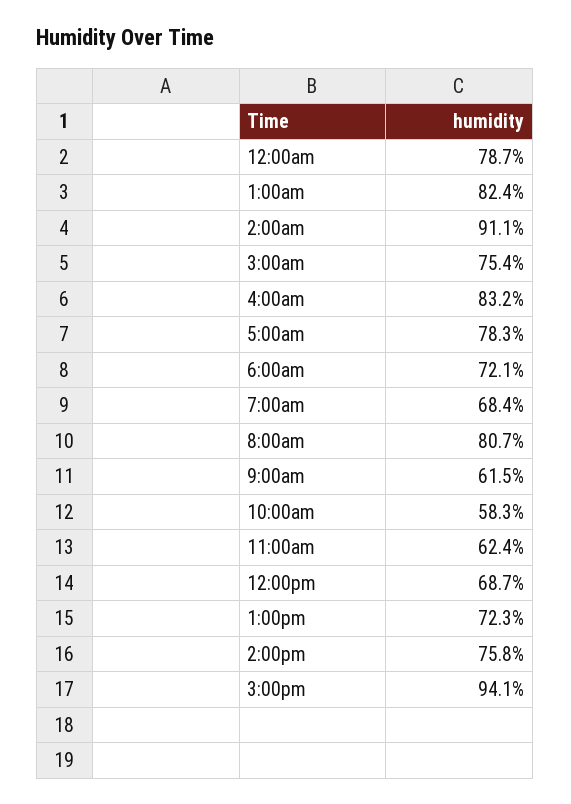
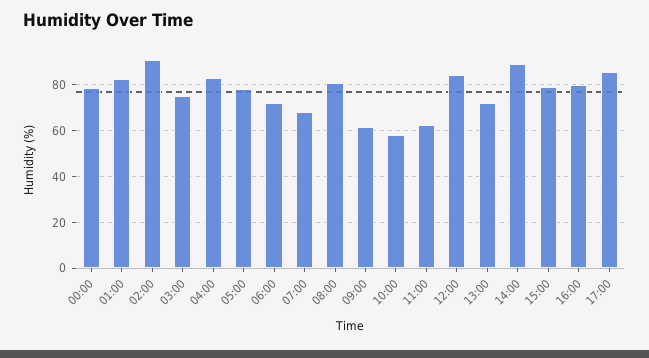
12:00pm: 68.7 -> 85
2:00pm: 75.8 -> 90
3:00pm: 94.1 -> 80
16:00: none -> 80
17:00: none -> 85

